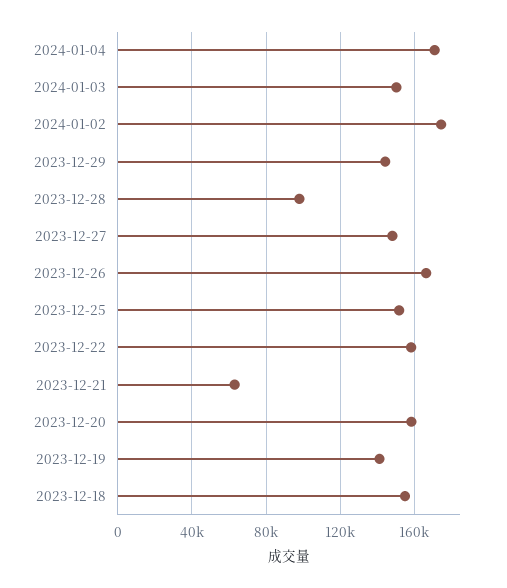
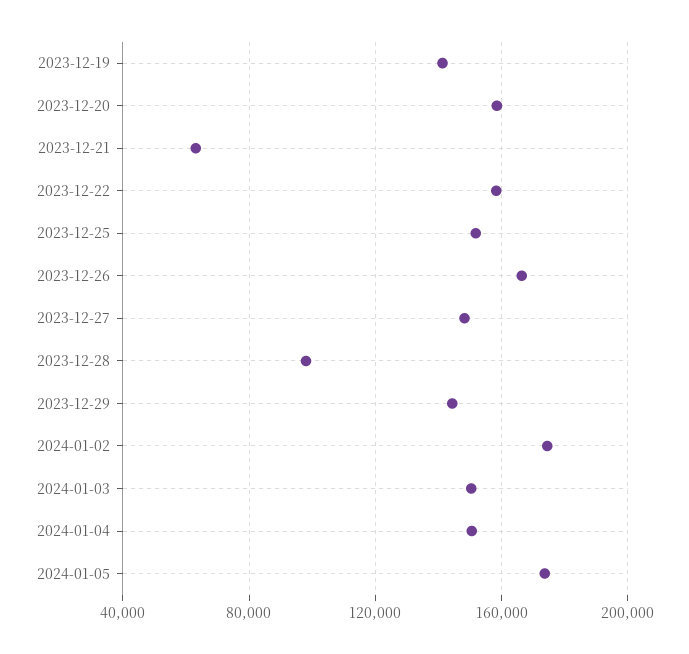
2024-01-04: 170000 -> 150000
2023-12-18: 155000 -> none
2024-01-05: none -> 175000

